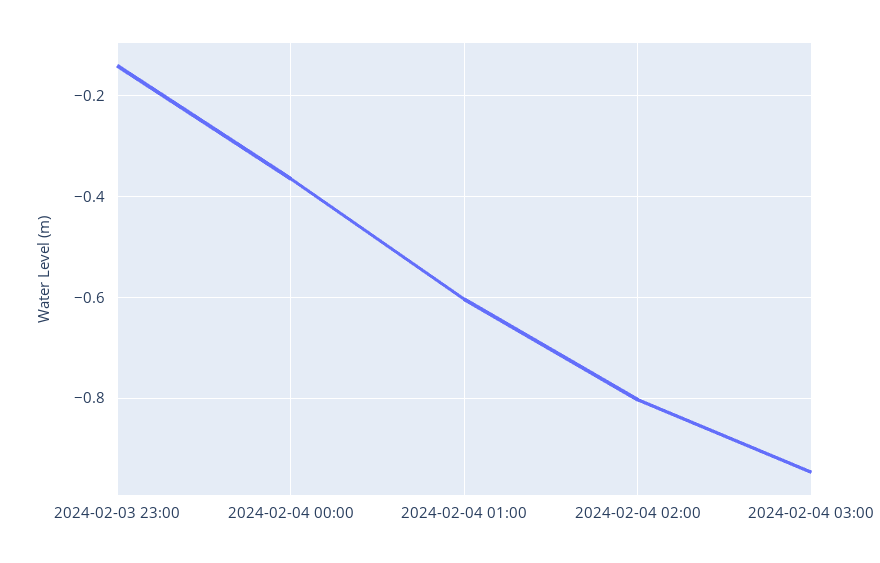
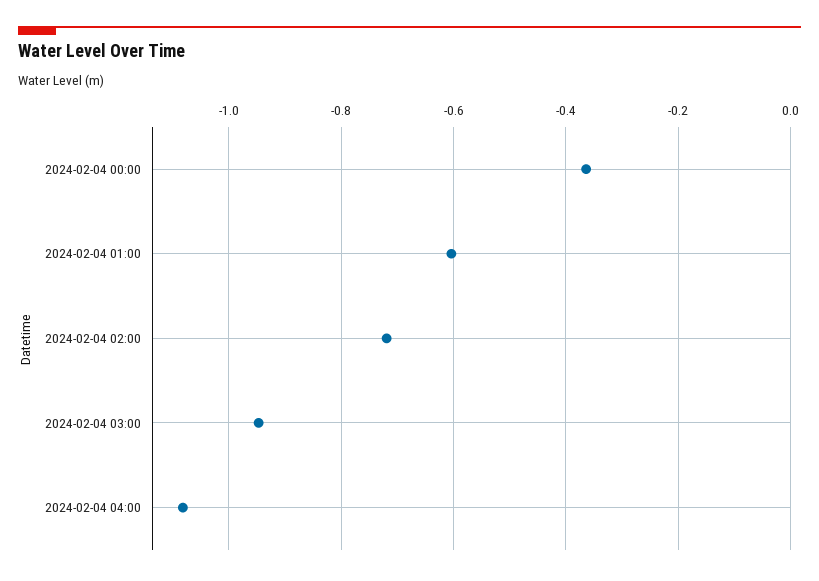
2024-02-03 23:00: -0.14 -> none
2024-02-04 02:00: -0.8 -> -0.72
2024-02-04 04:00: none -> -1.08

